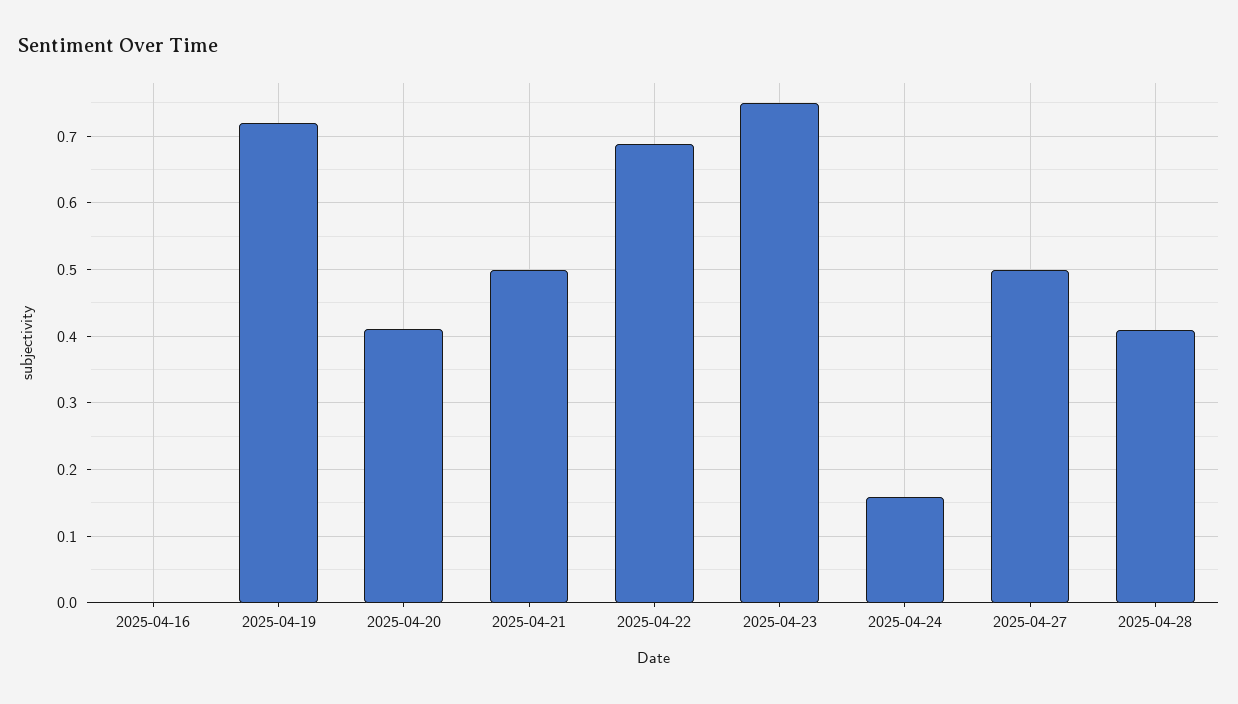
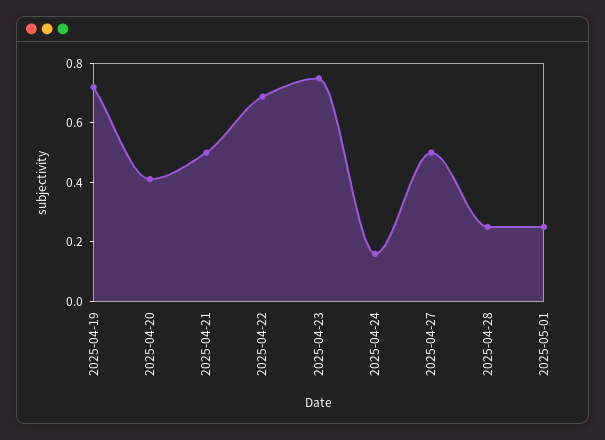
2025-04-16: 0 -> none
2025-04-28: 0.41 -> 0.25
2025-05-01: none -> 0.25

